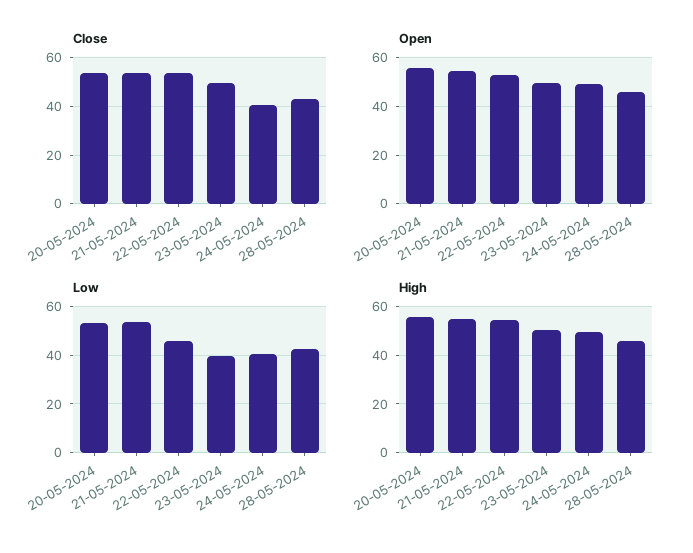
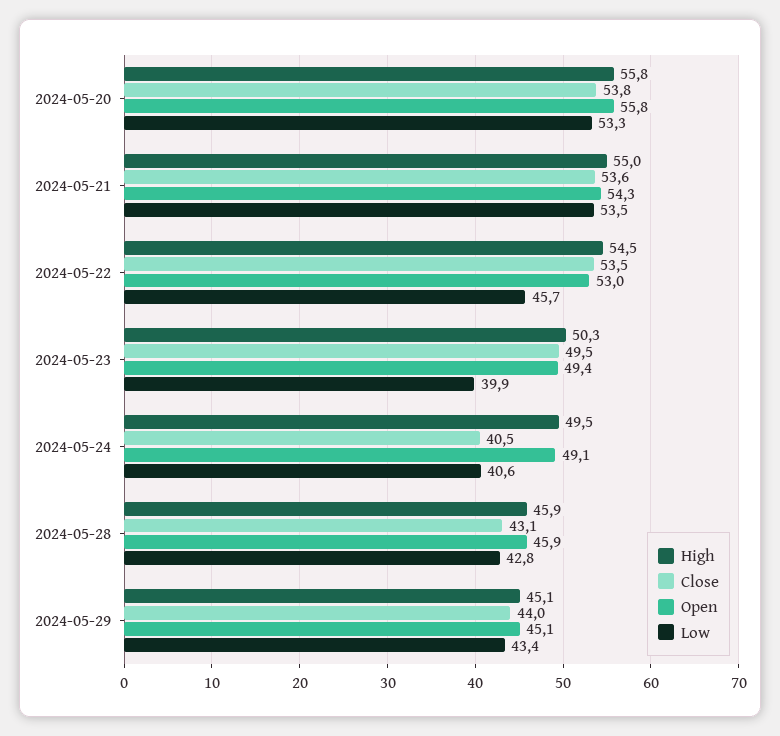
High, 2024-05-29: none -> 45.1
Close, 2024-05-29: none -> 44
Open, 2024-05-29: none -> 45.1
Low, 2024-05-29: none -> 43.4

